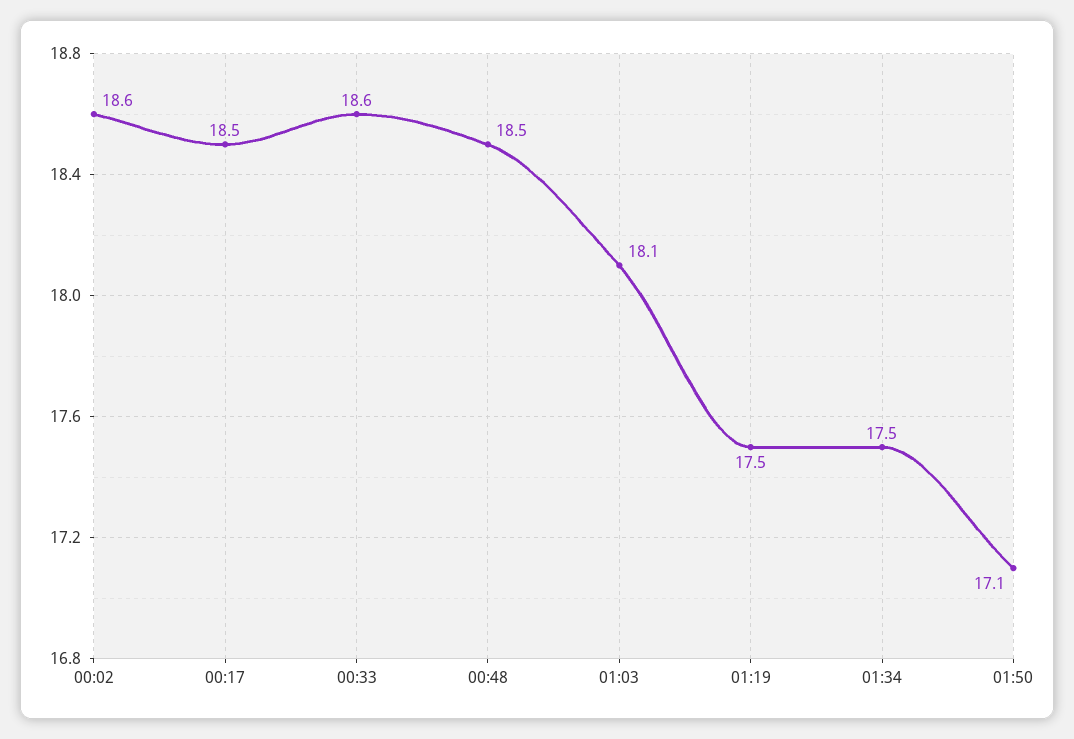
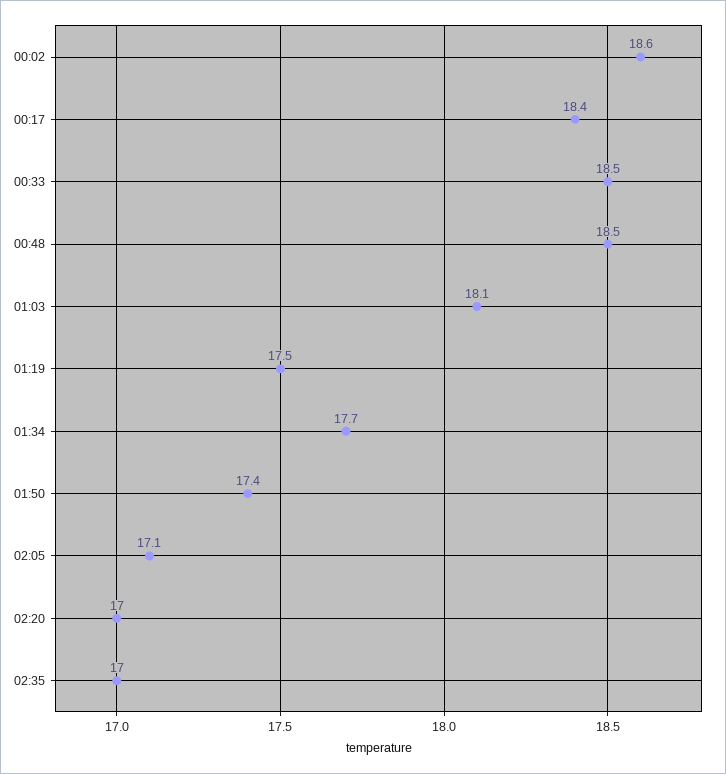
00:17: 18.5 -> 18.4
00:33: 18.6 -> 18.5
01:34: 17.5 -> 17.7
01:50: 17.1 -> 17.4
02:05: none -> 17.1
02:20: none -> 17
02:35: none -> 17

